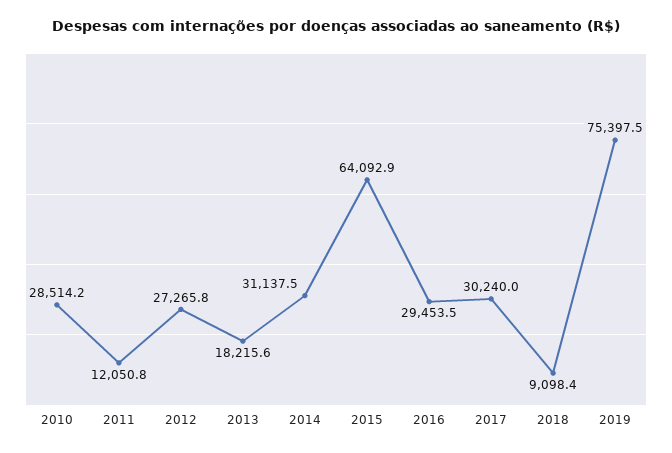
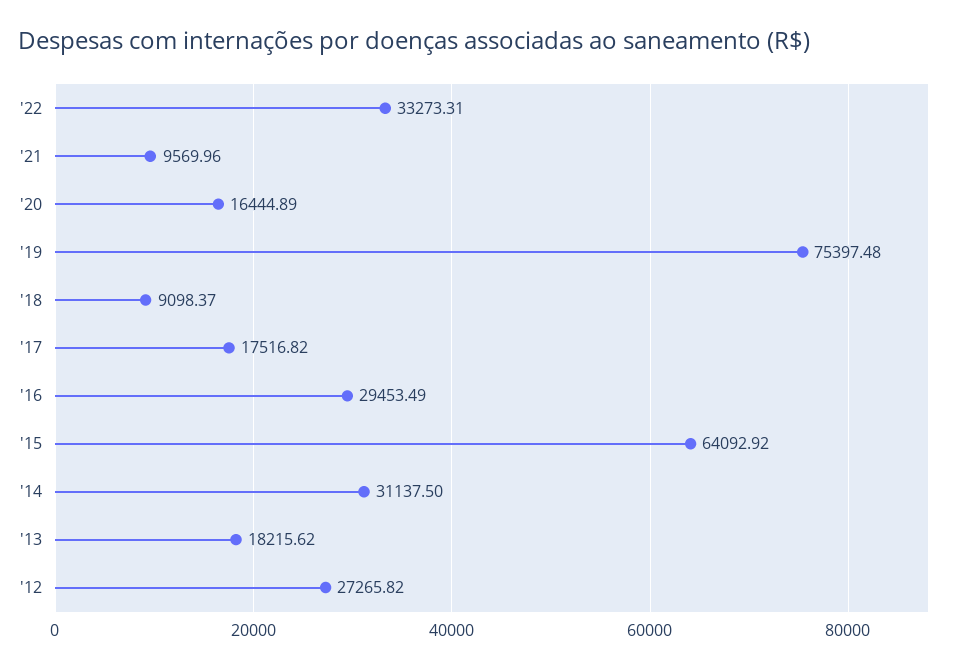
2010: 28514.2 -> none
2011: 12050.8 -> none
2017: 30240 -> 17516.82
'22: none -> 33273.31
'21: none -> 9569.96
'20: none -> 16444.89

